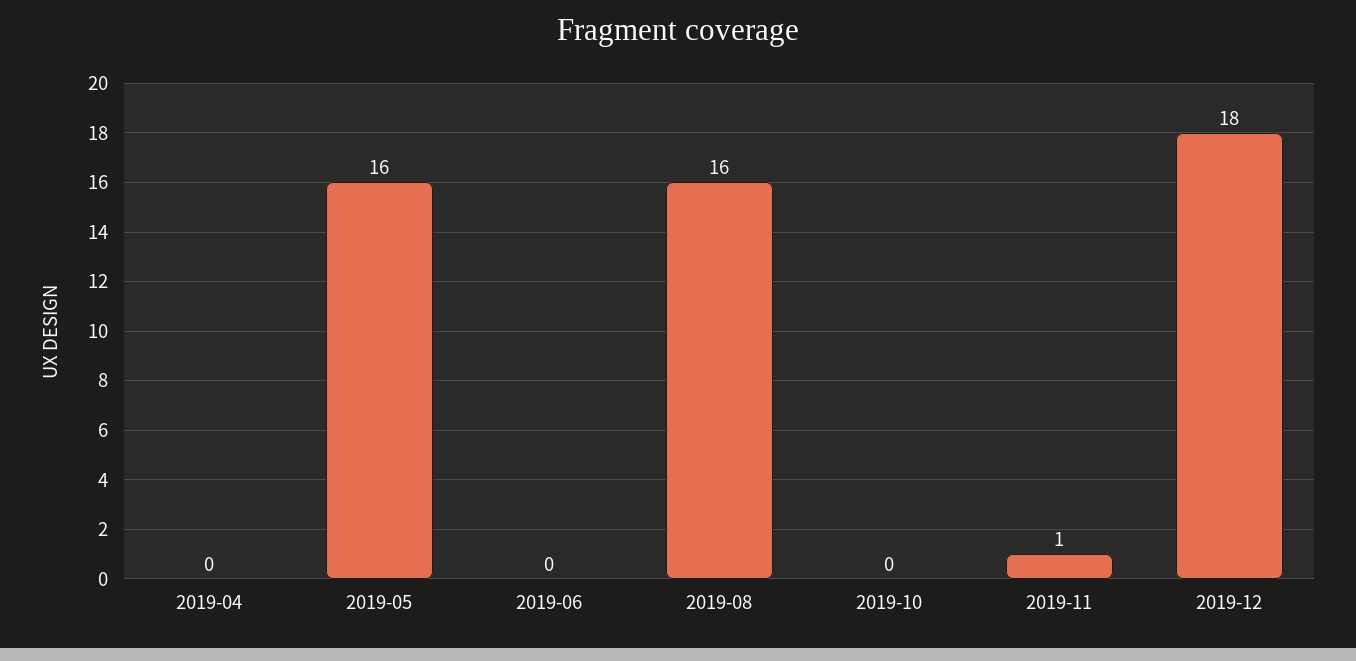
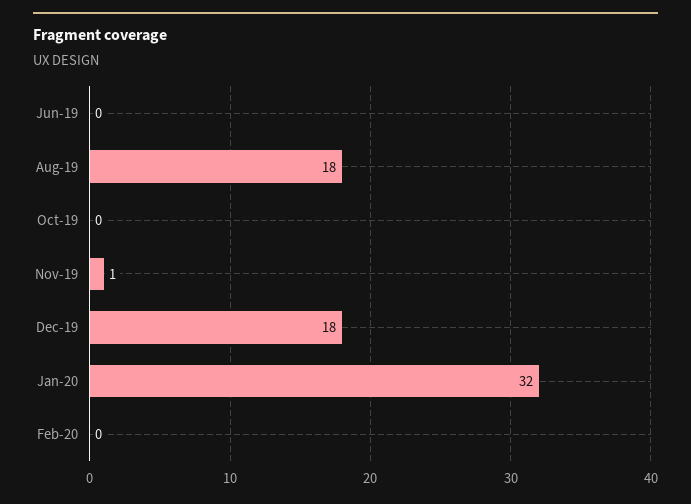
2019-04: 0 -> none
2019-05: 16 -> none
2019-08: 16 -> 18
Jan-20: none -> 32
Feb-20: none -> 0

